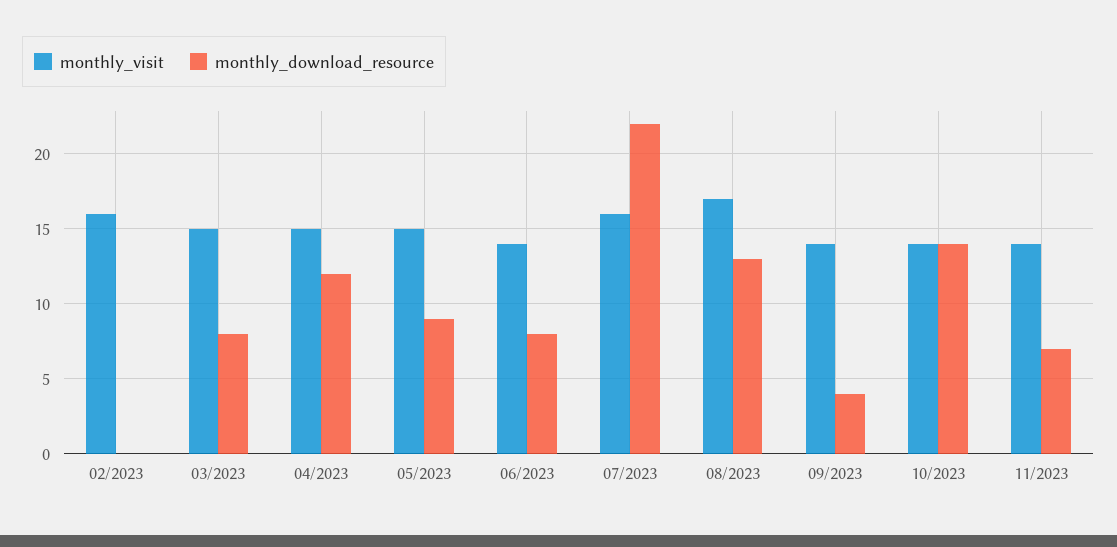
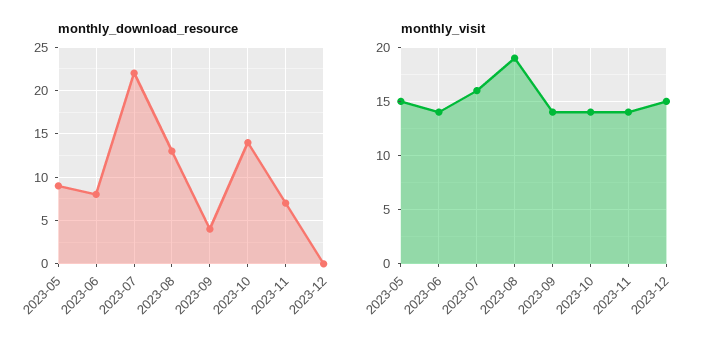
monthly_visit, 02/2023: 16 -> none
monthly_download_resource, 02/2023: 0 -> none
monthly_visit, 03/2023: 15 -> none
monthly_download_resource, 03/2023: 8 -> none
monthly_visit, 04/2023: 15 -> none
monthly_download_resource, 04/2023: 12 -> none
monthly_visit, 08/2023: 17 -> 19
monthly_download_resource, 2023-12: none -> 0
monthly_visit, 2023-12: none -> 15

